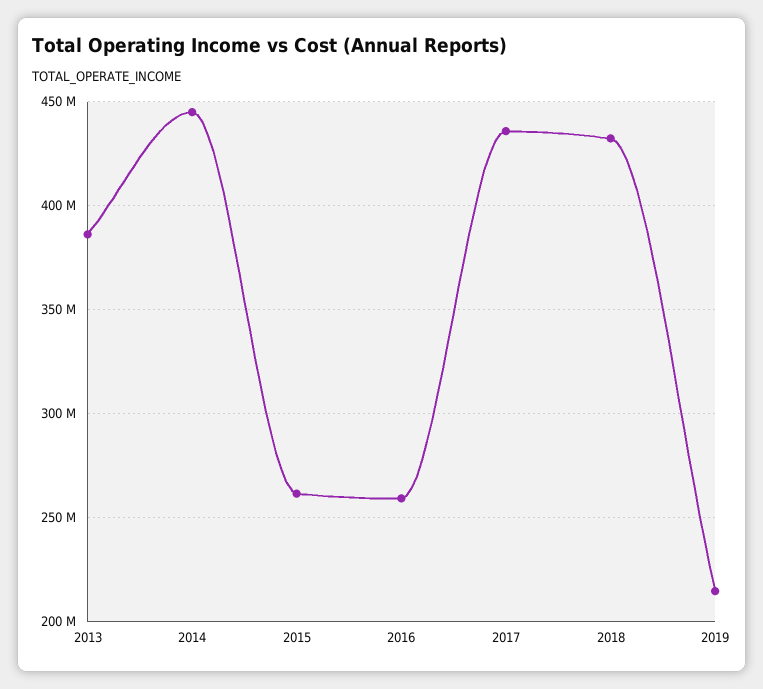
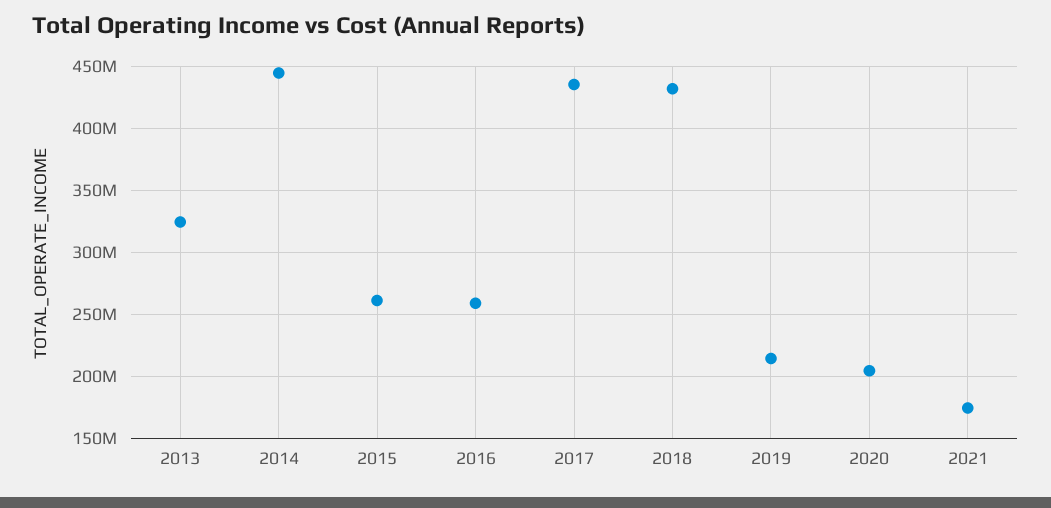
2013: 385000000 -> 325000000
2020: none -> 205000000
2021: none -> 175000000

